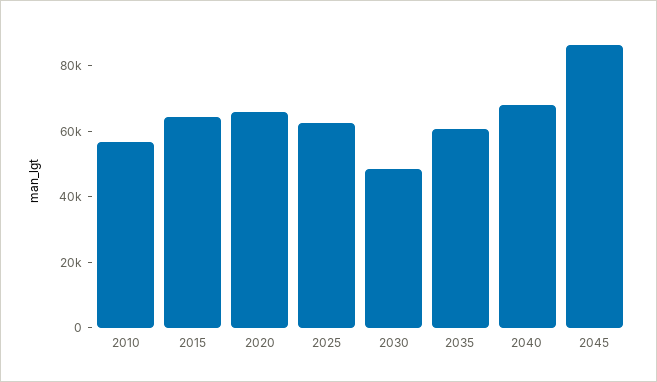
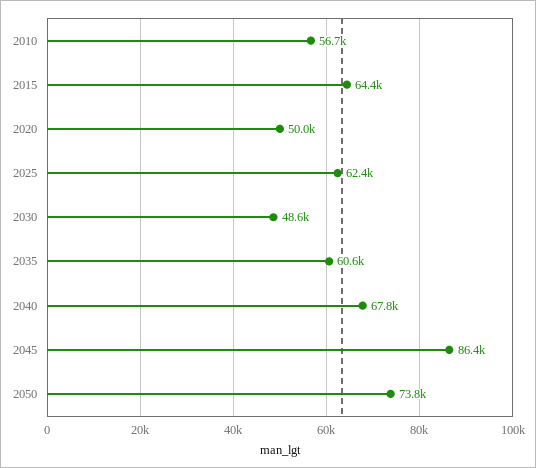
2020: 65000 -> 50000
2050: none -> 73800

